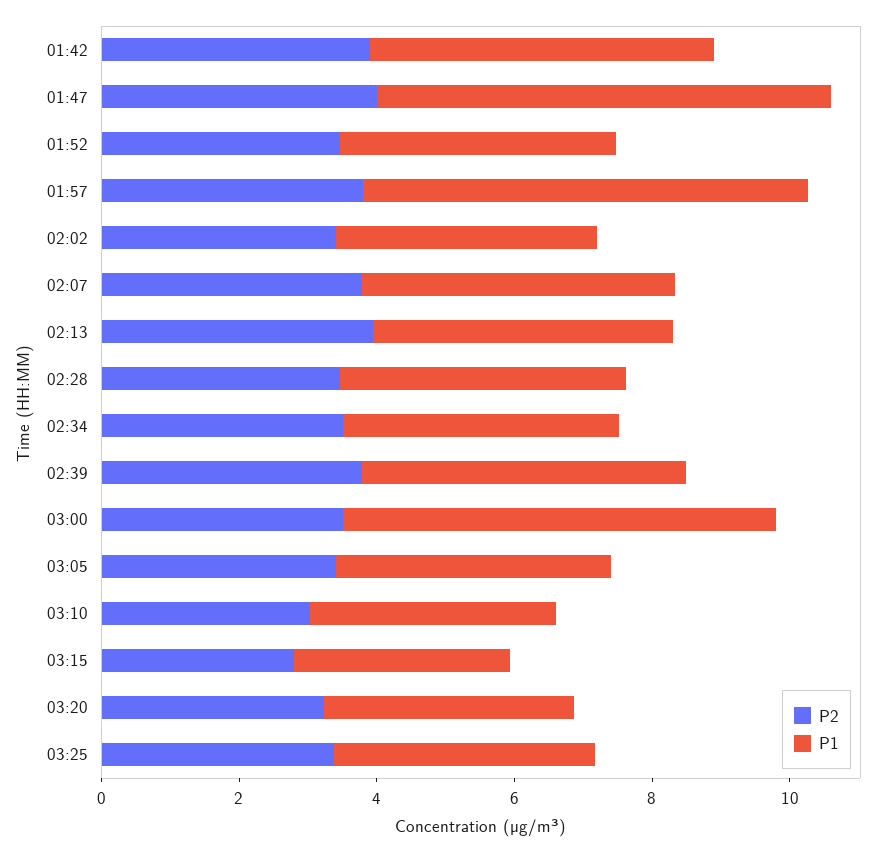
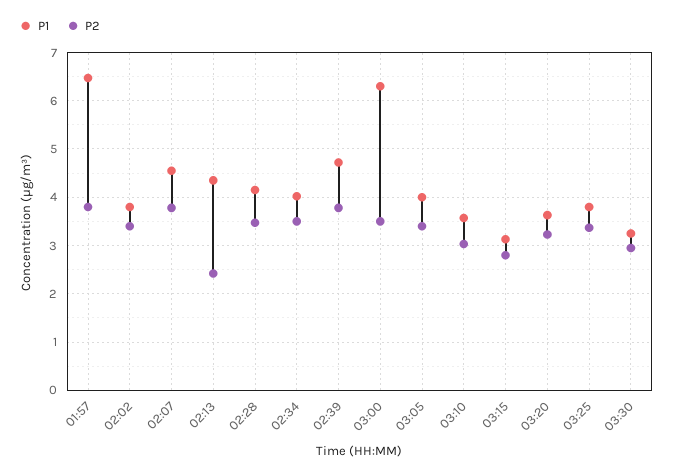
P2, 01:42: 4 -> none
P1, 01:42: 5 -> none
P2, 01:47: 4 -> none
P1, 01:47: 6.5 -> none
P2, 01:52: 3.5 -> none
P1, 01:52: 4 -> none
P2, 02:13: 4 -> 2.4
P1, 03:30: none -> 3.2
P2, 03:30: none -> 3

